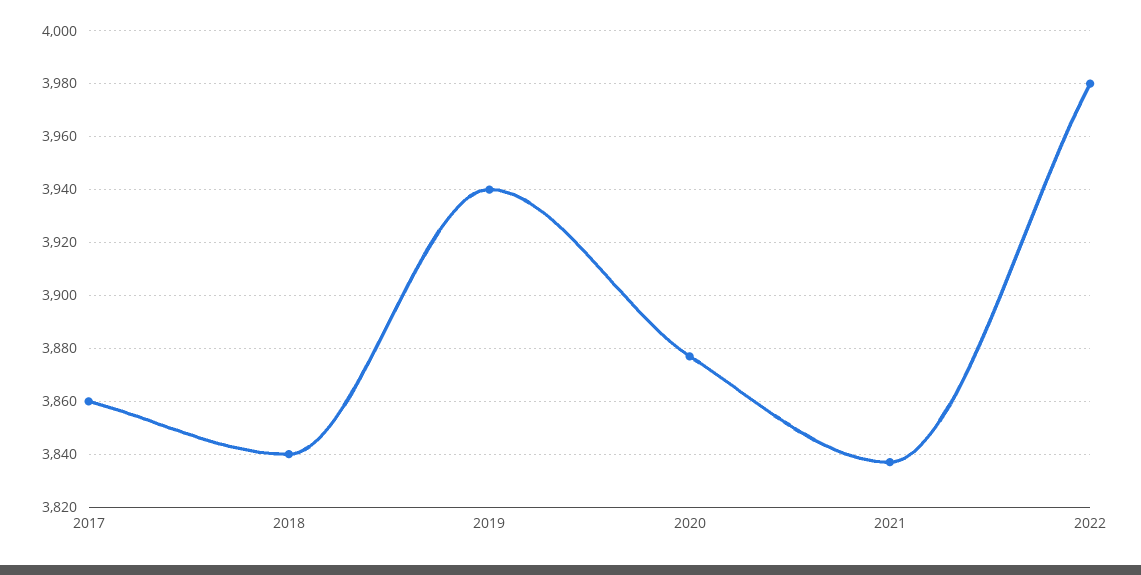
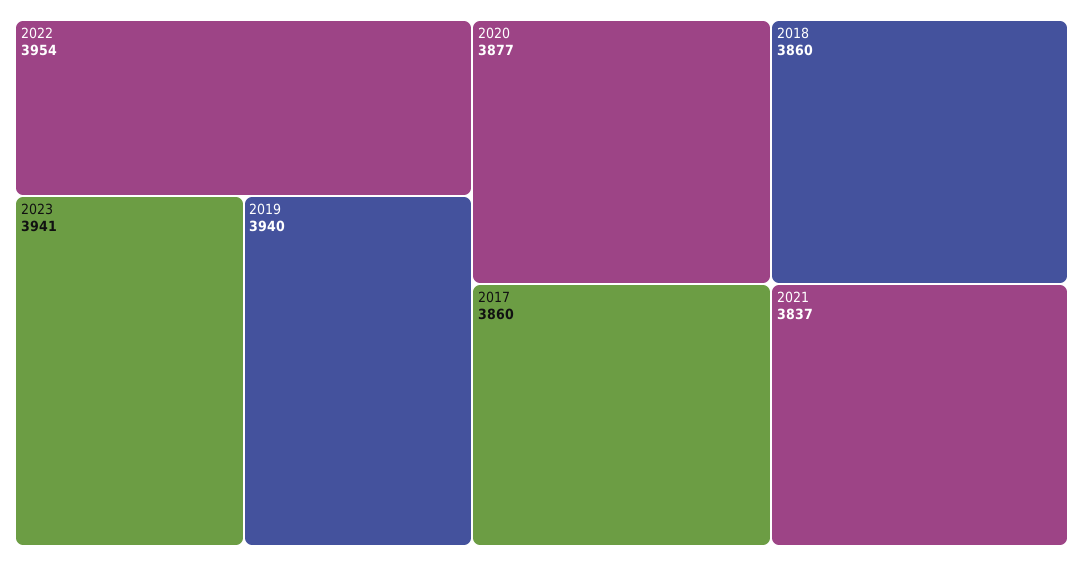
2018: 3840 -> 3860
2022: 3980 -> 3954
2023: none -> 3941

